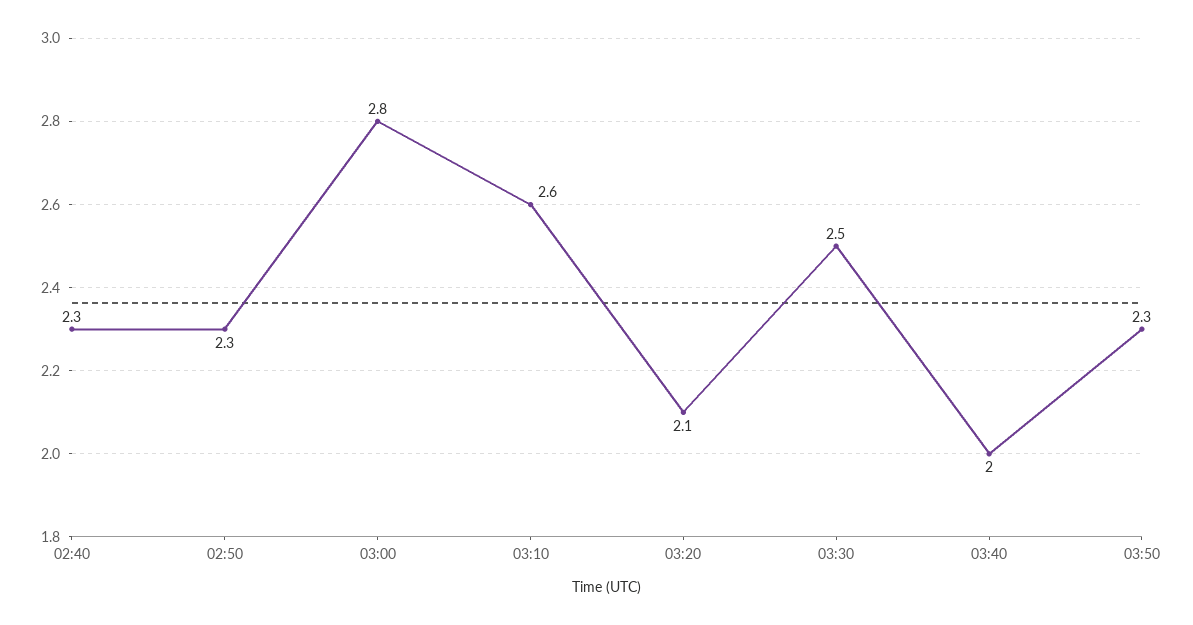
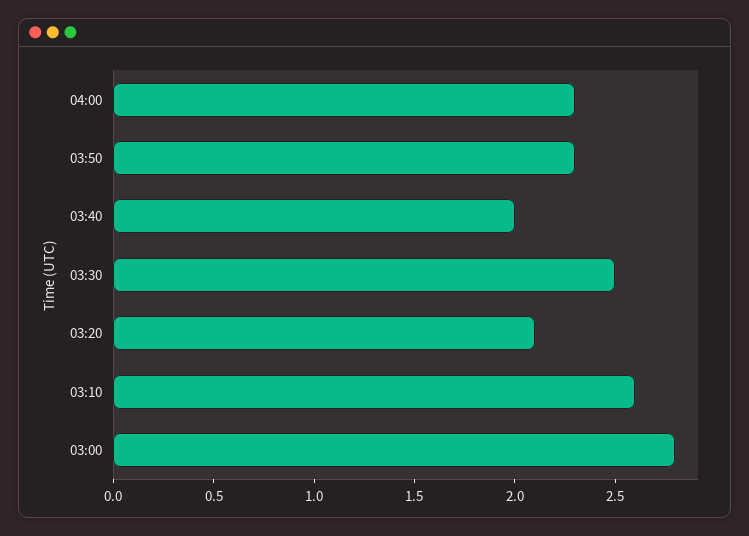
02:40: 2.3 -> none
02:50: 2.3 -> none
04:00: none -> 2.3

